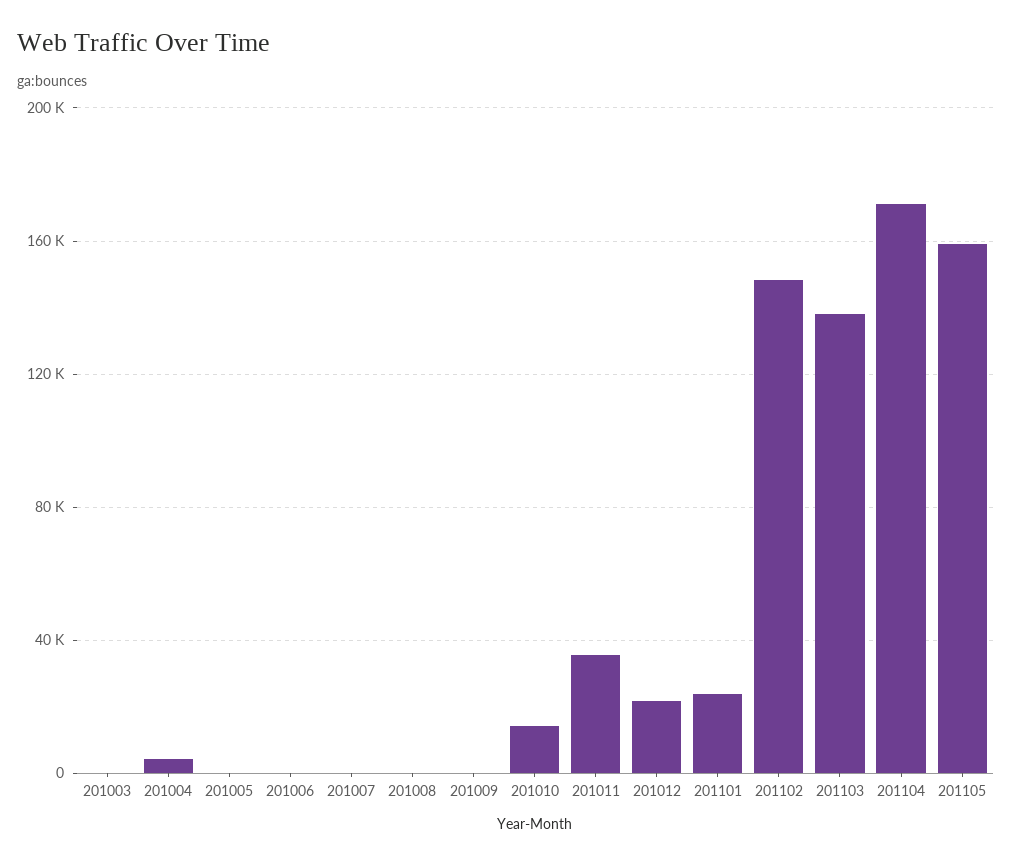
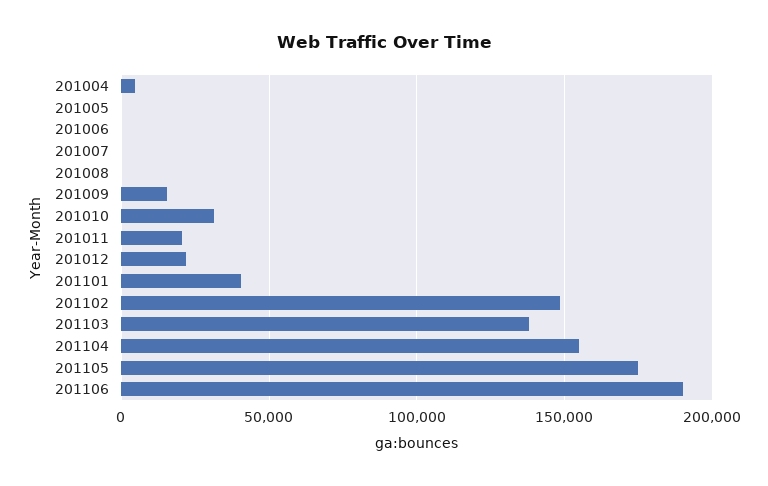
201003: 0 -> none
201009: 0 -> 15000
201010: 15000 -> 30000
201011: 35000 -> 20000
201101: 25000 -> 40000
201104: 170000 -> 155000
201105: 160000 -> 175000
201106: none -> 190000

